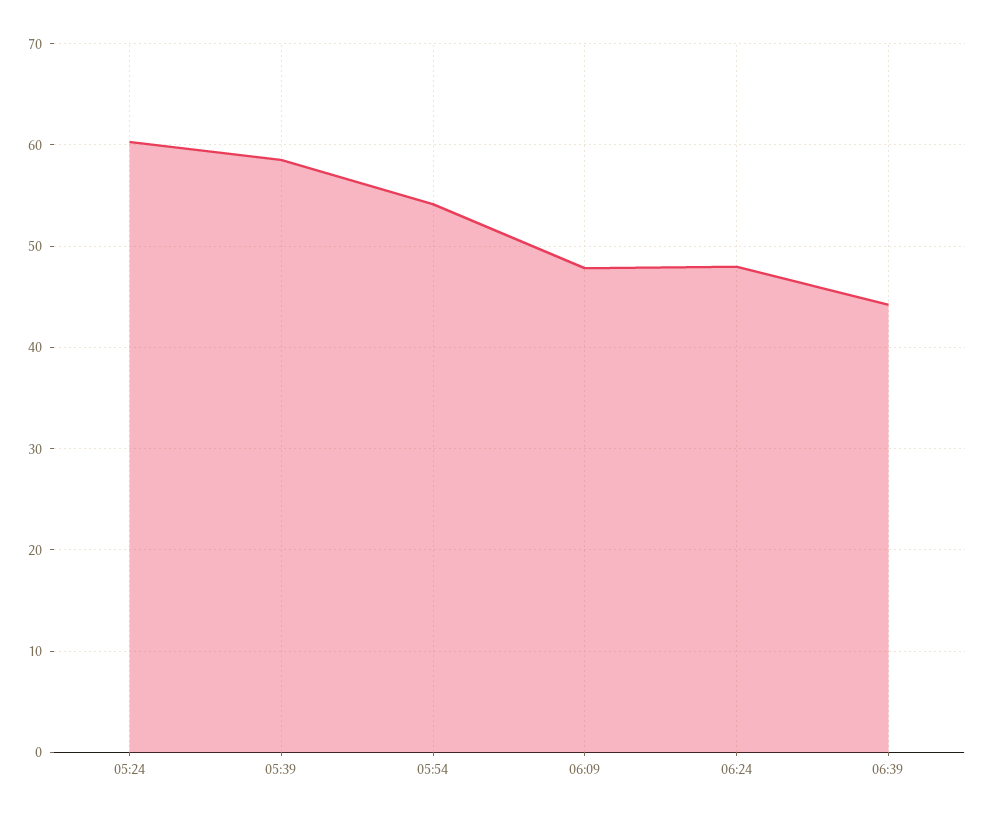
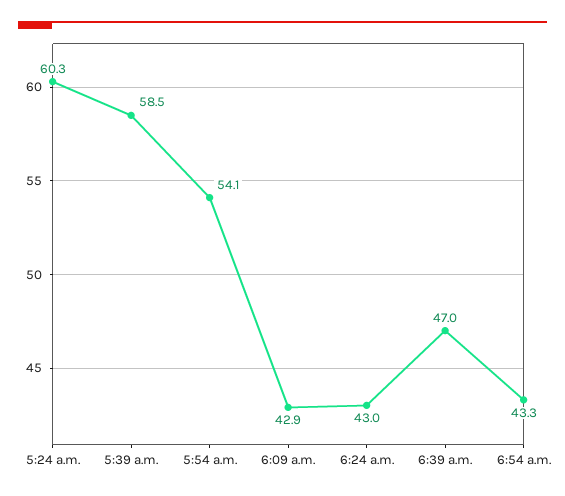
06:09: 48 -> 42.9
06:24: 48 -> 43
06:39: 44 -> 47
6:54 a.m.: none -> 43.3

